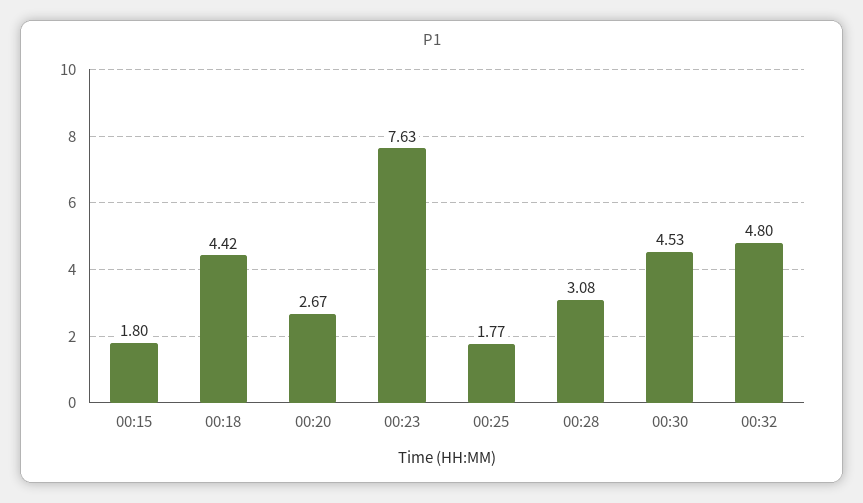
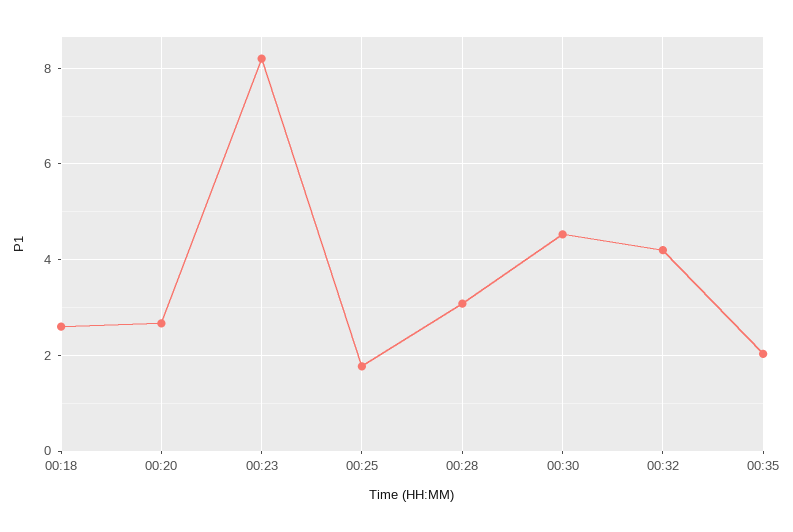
00:15: 1.8 -> none
00:18: 4.42 -> 2.6
00:23: 7.63 -> 8.2
00:32: 4.8 -> 4.2
00:35: none -> 2

